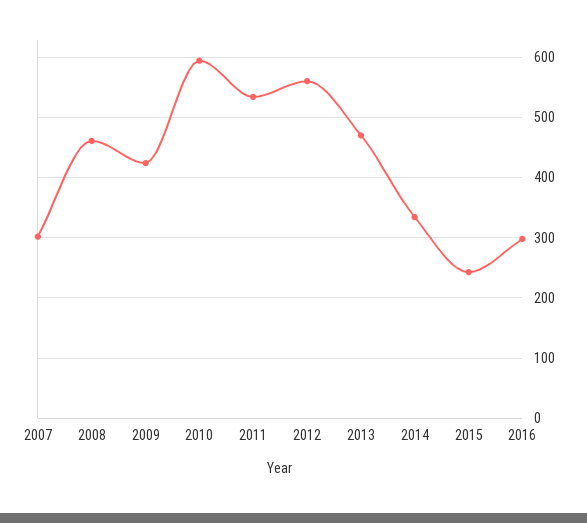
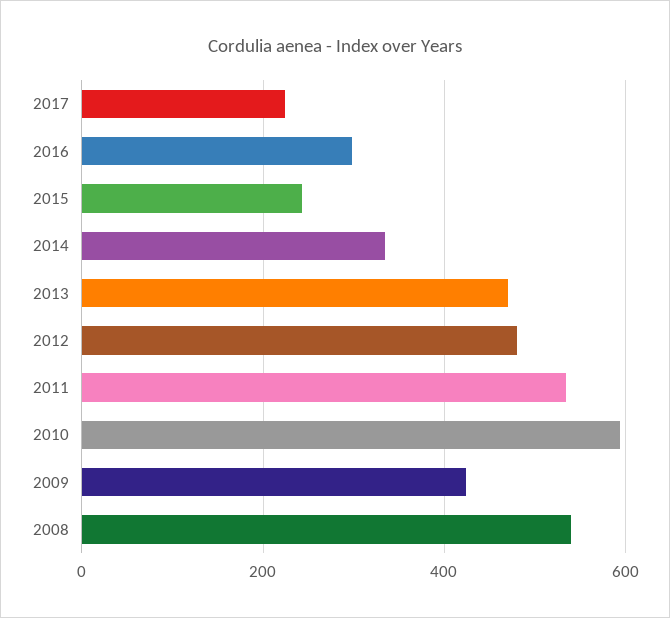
2007: 300 -> none
2008: 460 -> 540
2012: 560 -> 480
2017: none -> 220

